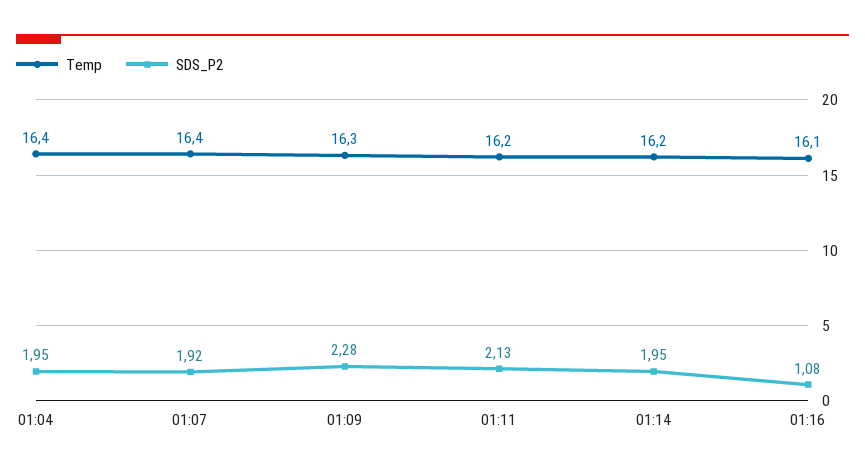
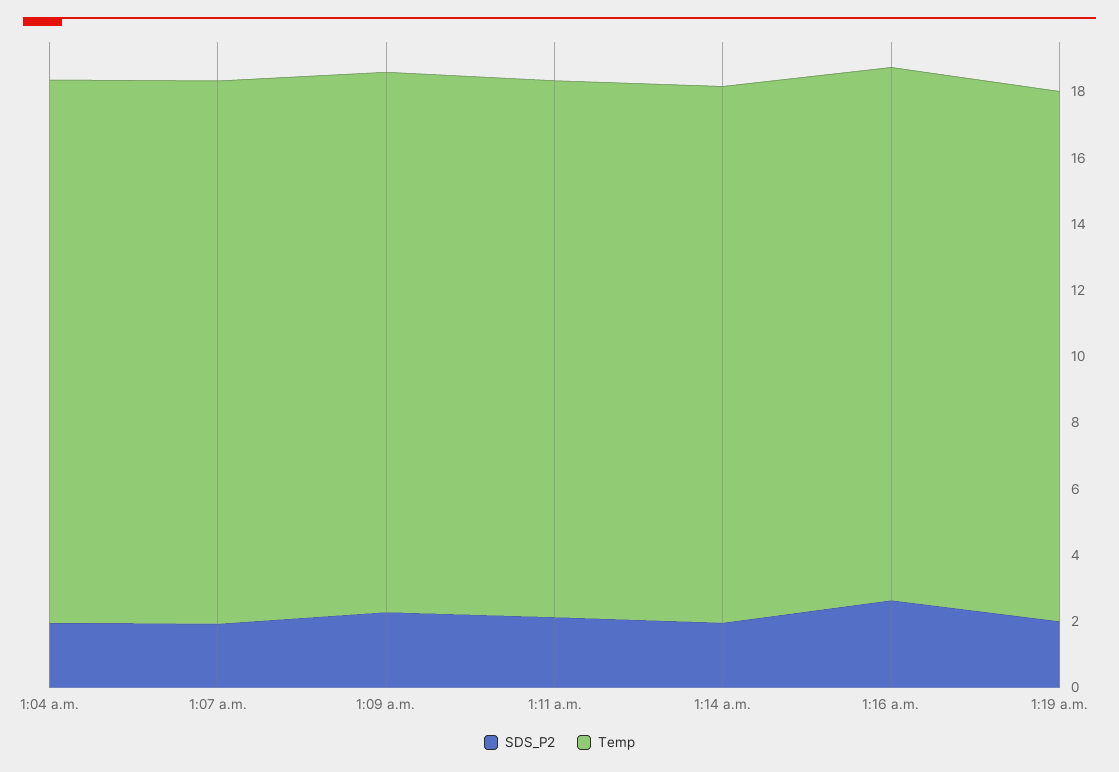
SDS_P2, 01:16: 1.08 -> 2.5
SDS_P2, 1:19 a.m.: none -> 2
Temp, 1:19 a.m.: none -> 16

